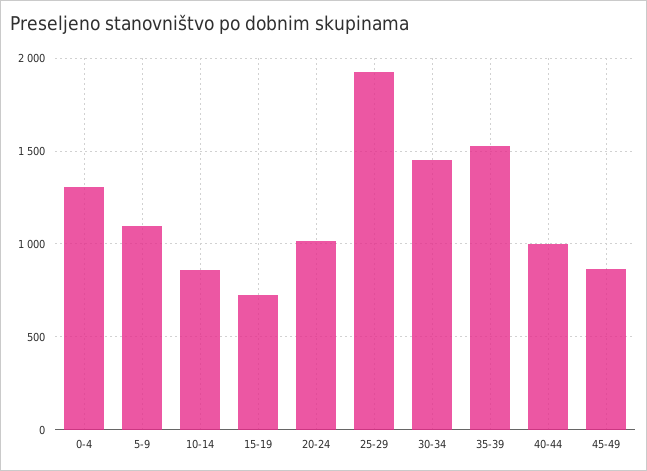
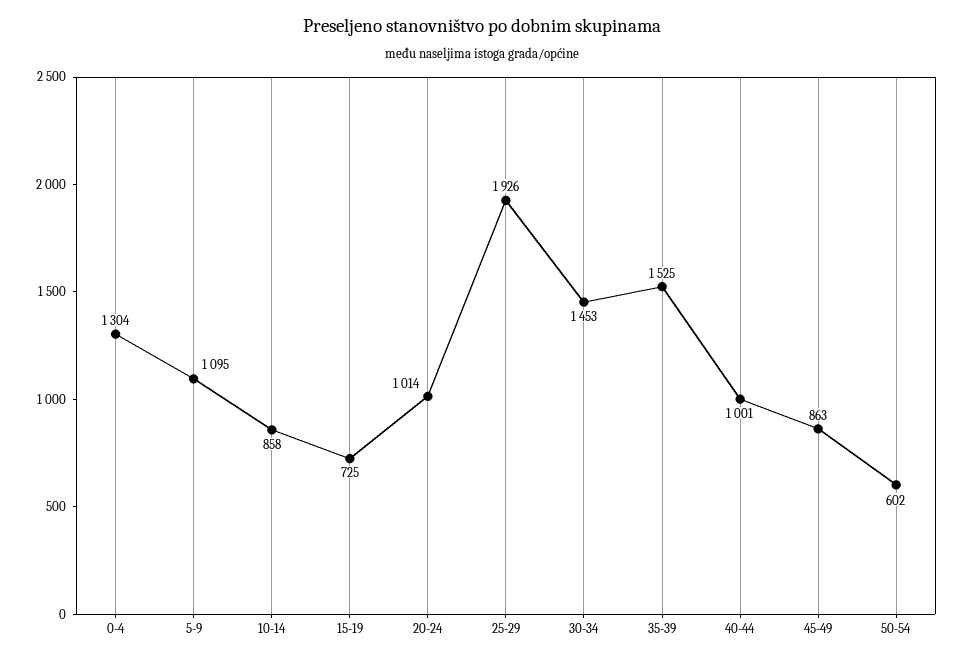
50-54: none -> 602

